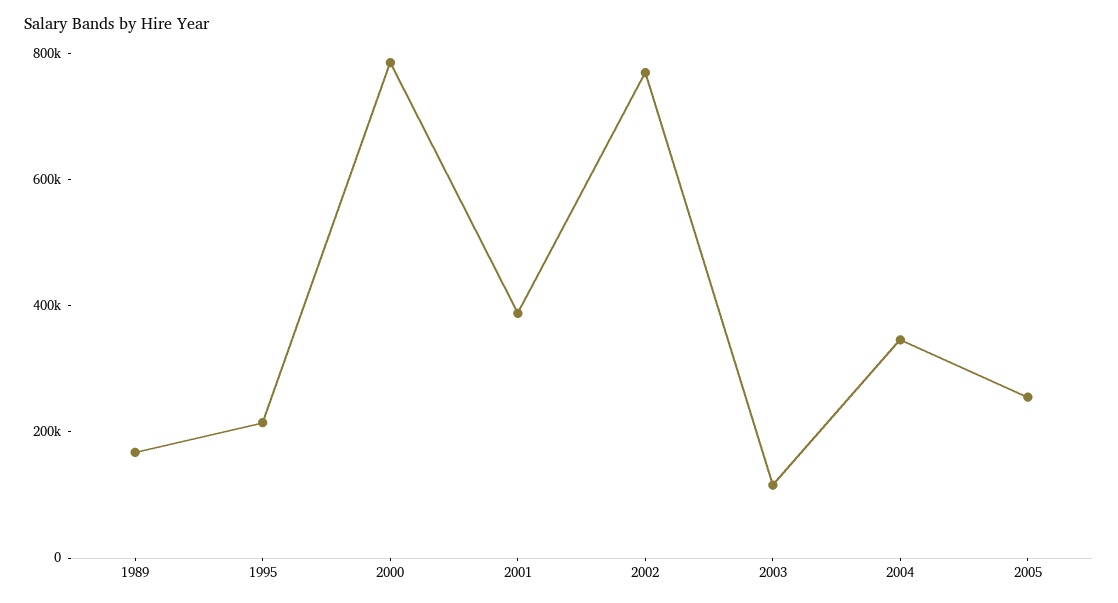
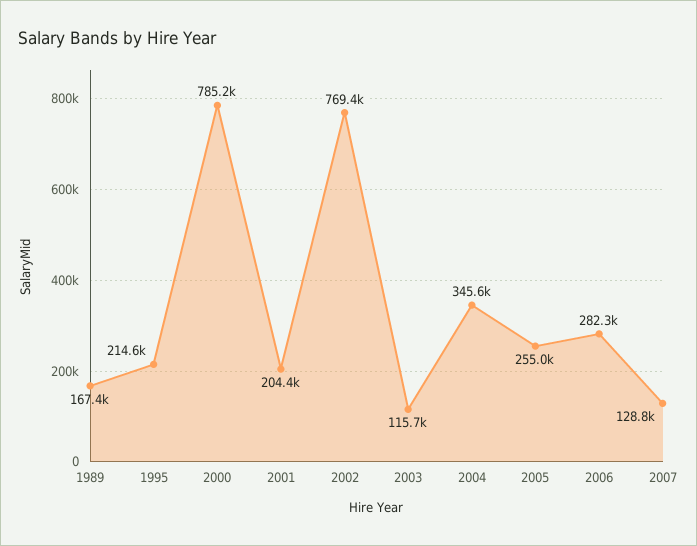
2001: 400000 -> 204400
2006: none -> 282300
2007: none -> 128800

